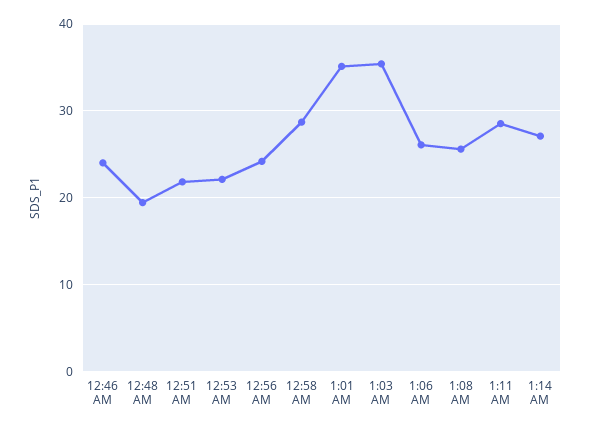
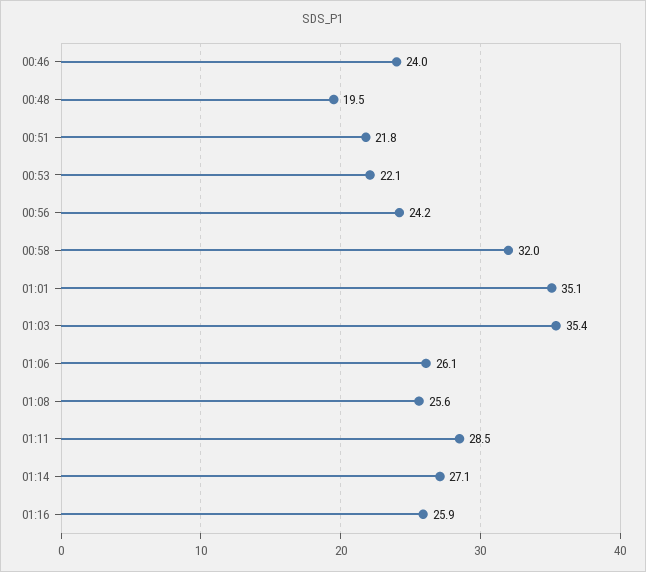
12:58 AM: 29 -> 32
01:16: none -> 25.9

